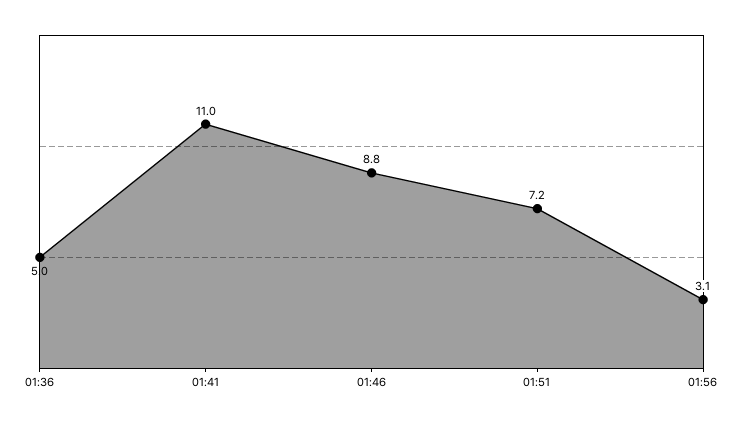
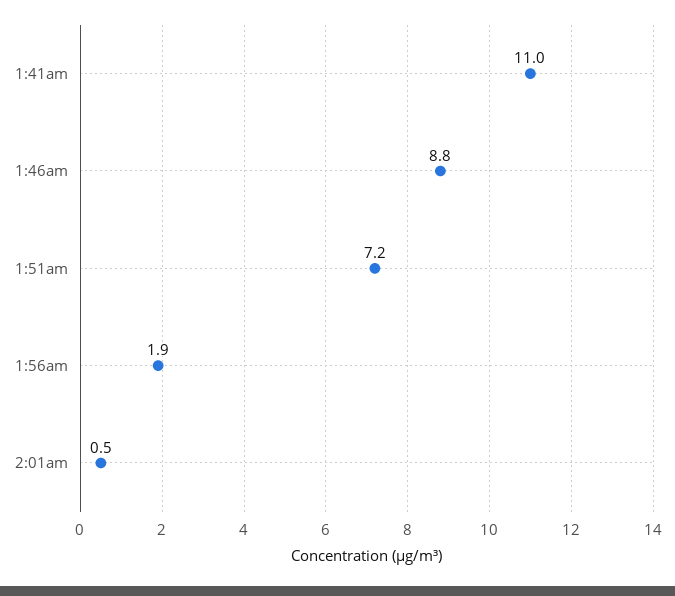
01:36: 5 -> none
01:56: 3.1 -> 1.9
2:01am: none -> 0.5

